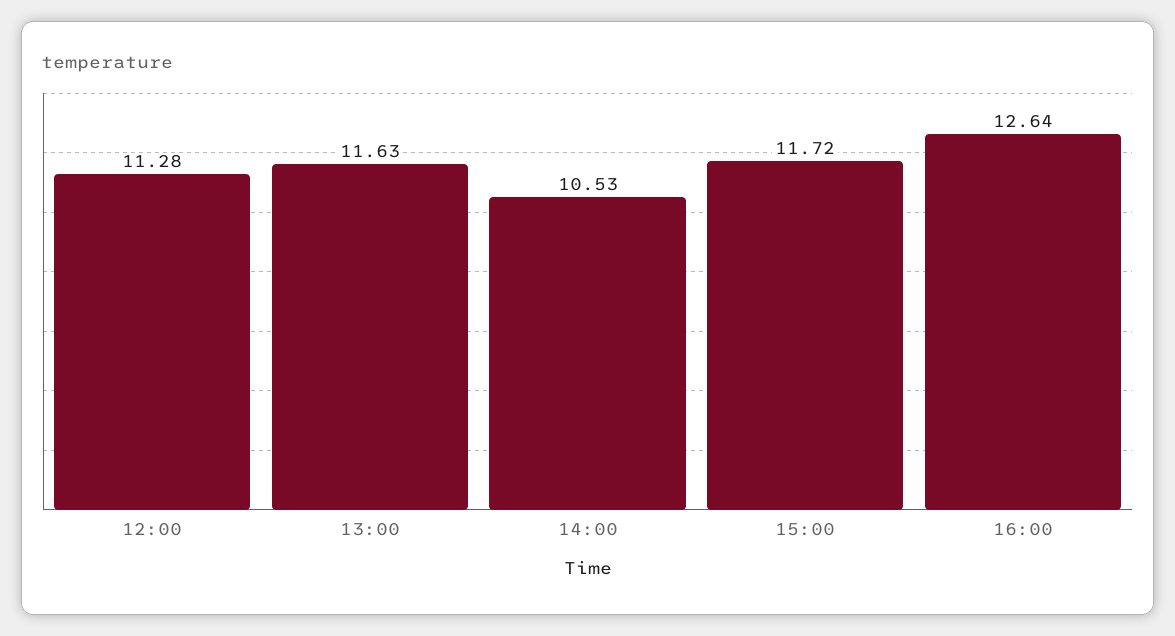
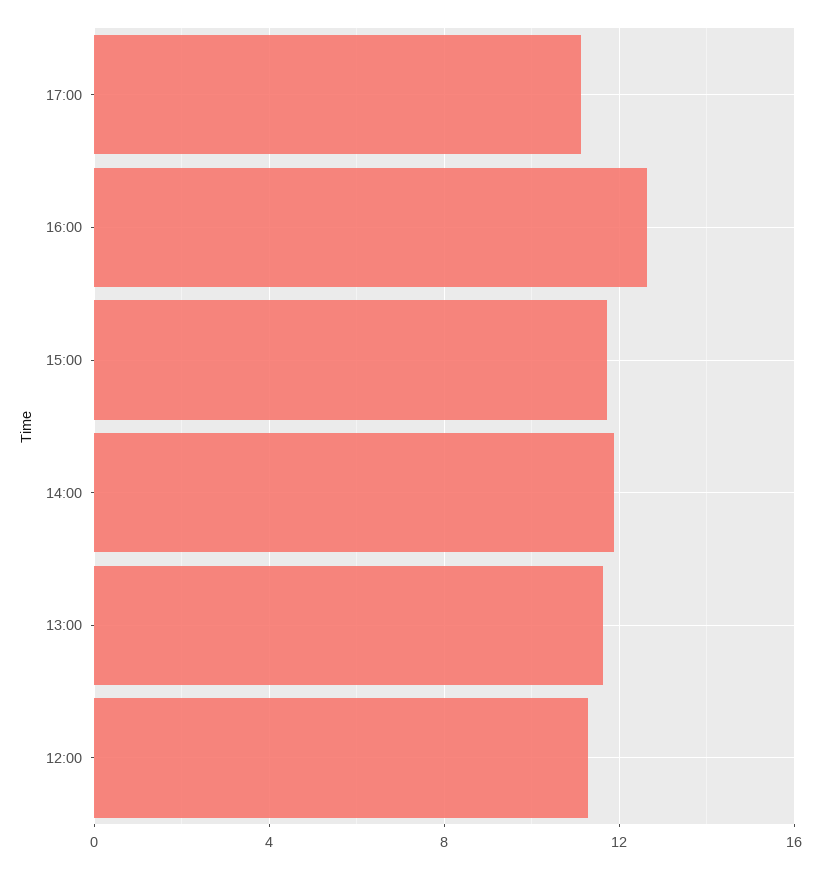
14:00: 10.53 -> 12
17:00: none -> 11

